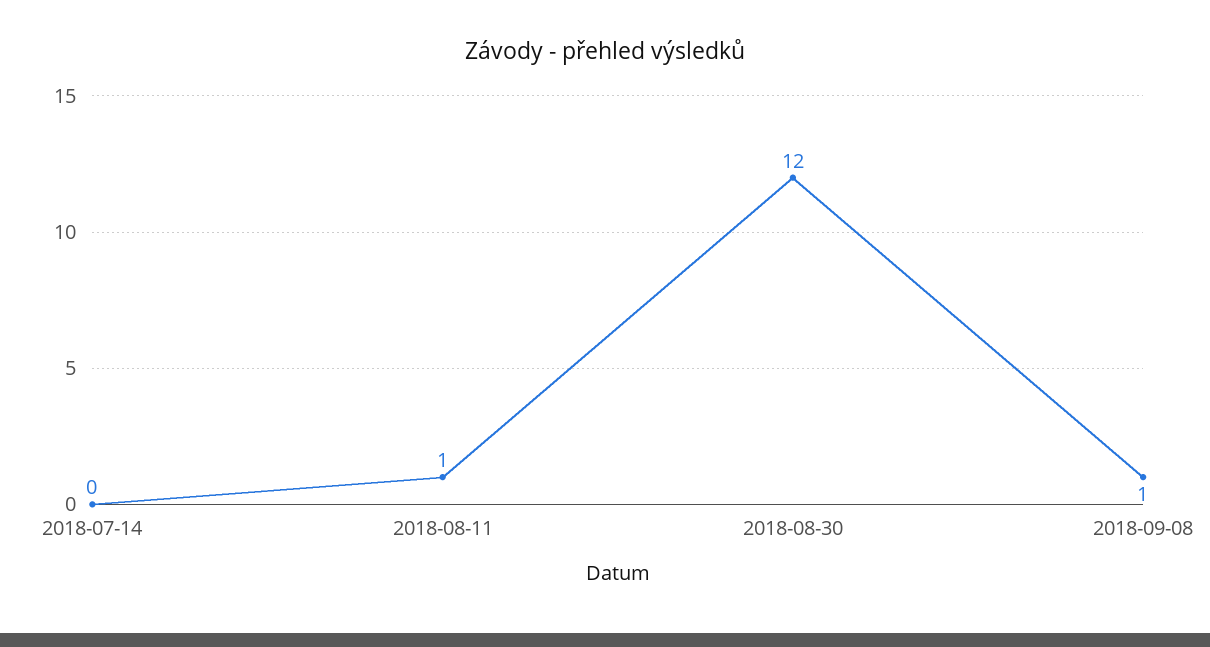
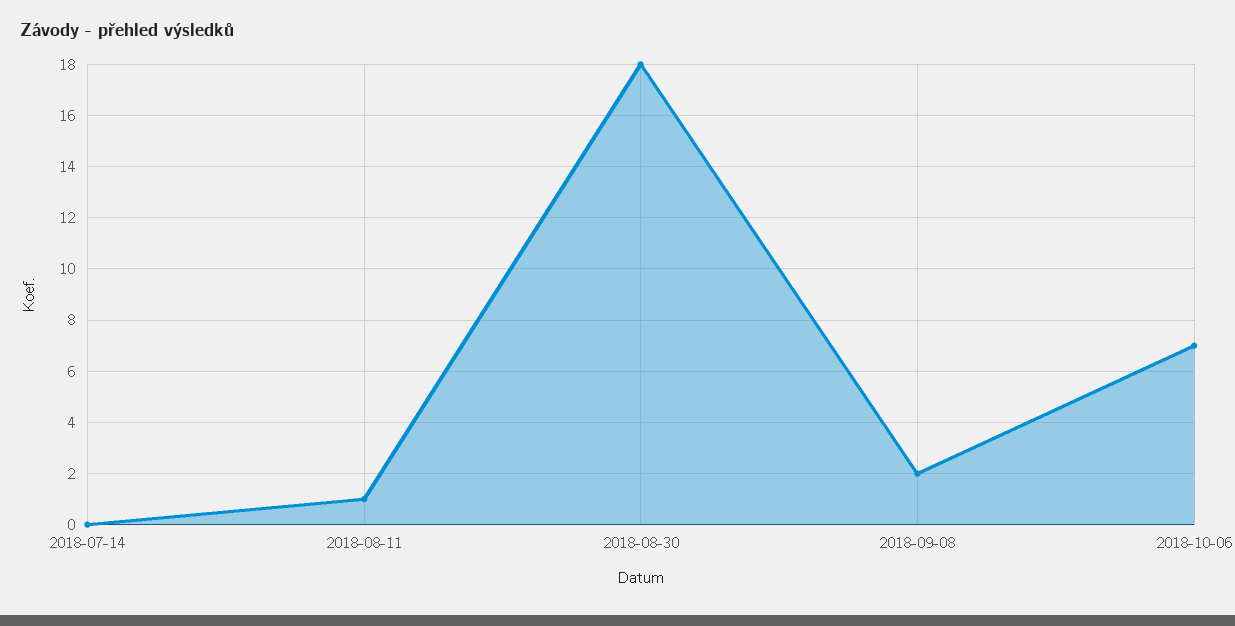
2018-08-30: 12 -> 18
2018-09-08: 1 -> 2
2018-10-06: none -> 7

